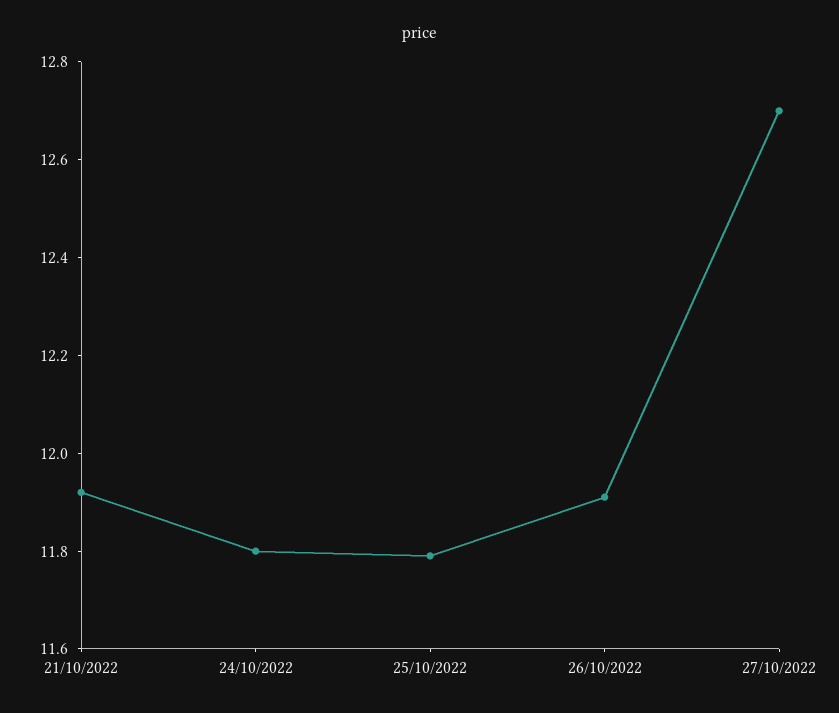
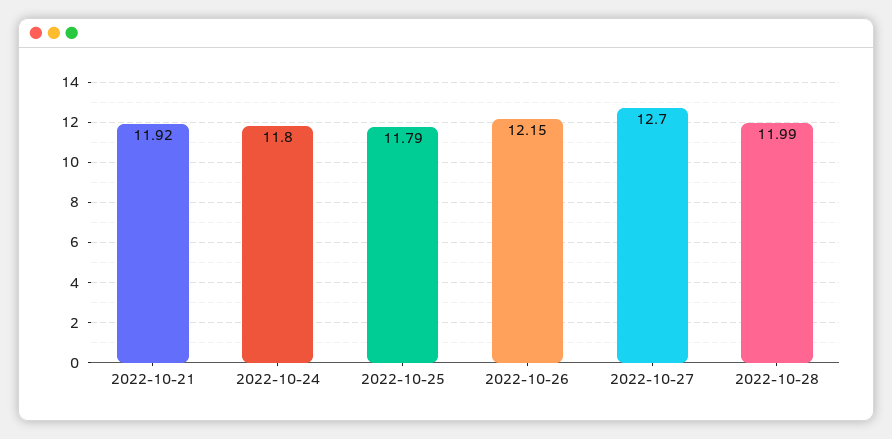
26/10/2022: 11.9 -> 12.15
2022-10-28: none -> 11.99

